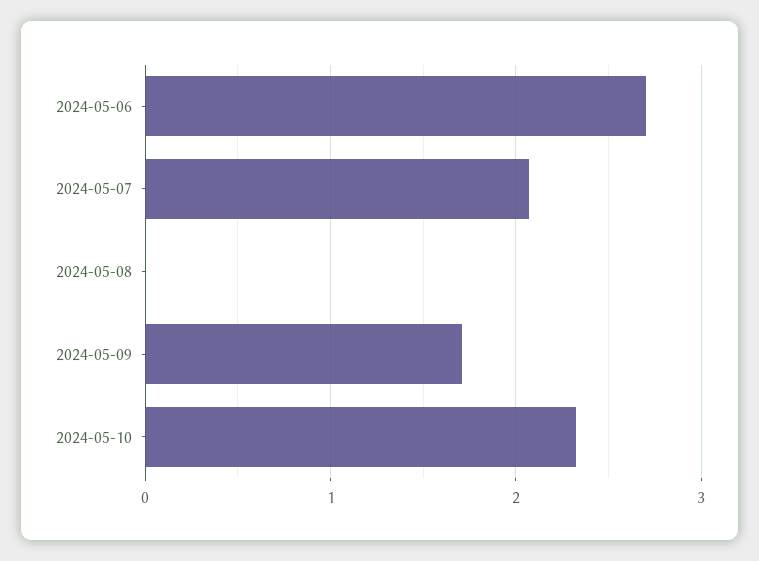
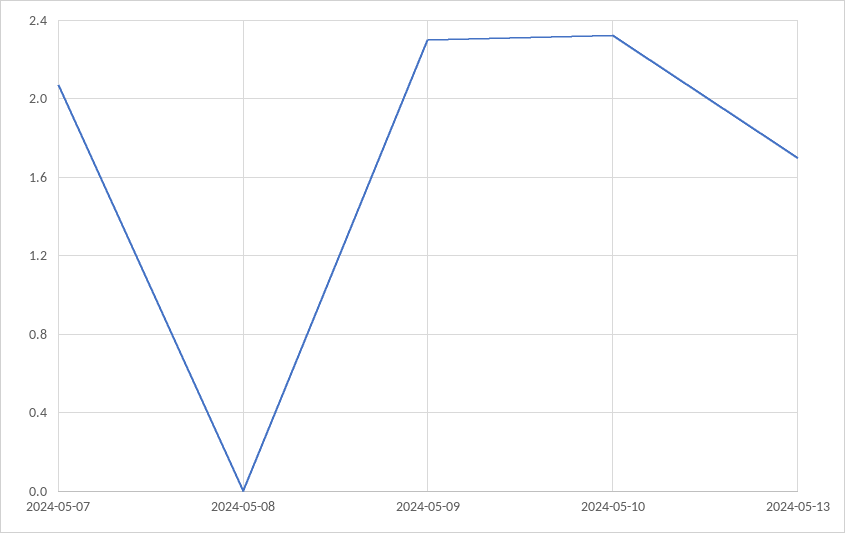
2024-05-06: 2.7 -> none
2024-05-09: 1.7 -> 2.3
2024-05-13: none -> 1.7

